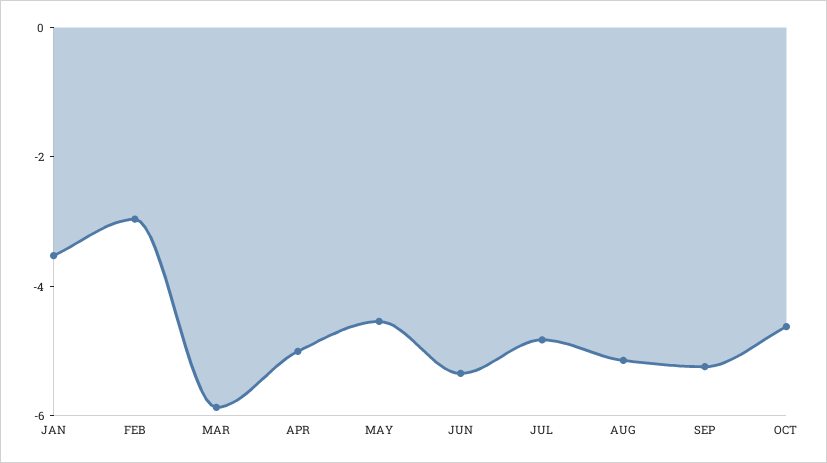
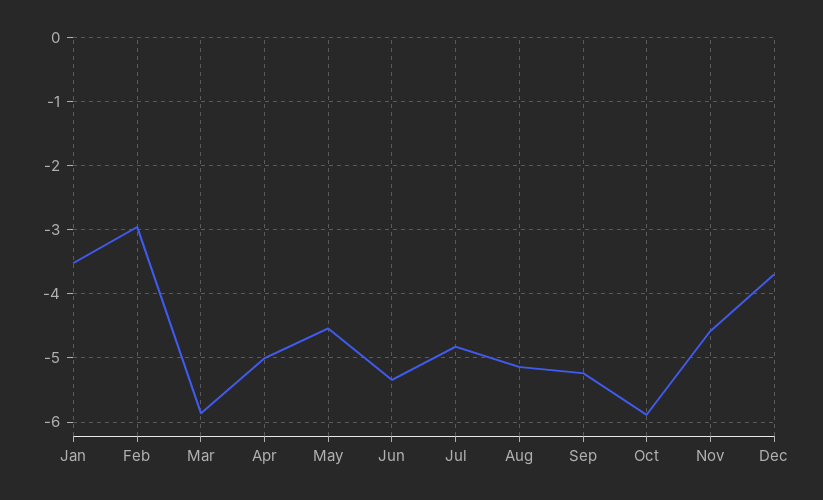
OCT: -4.5 -> -5.9
Nov: none -> -4.6
Dec: none -> -3.7

